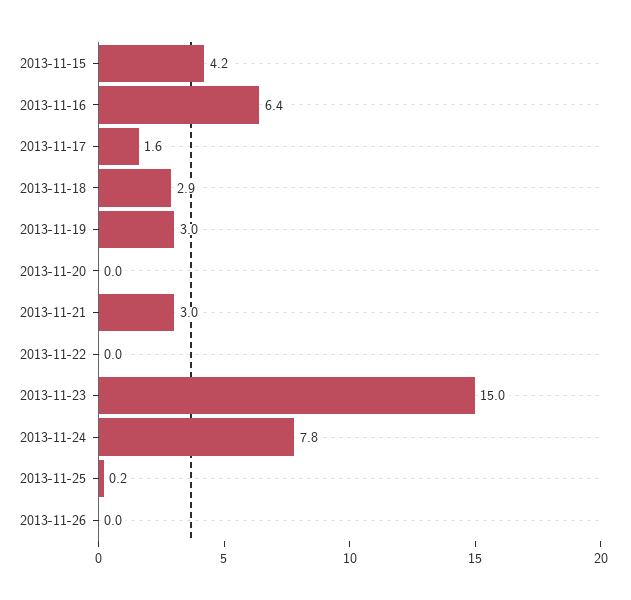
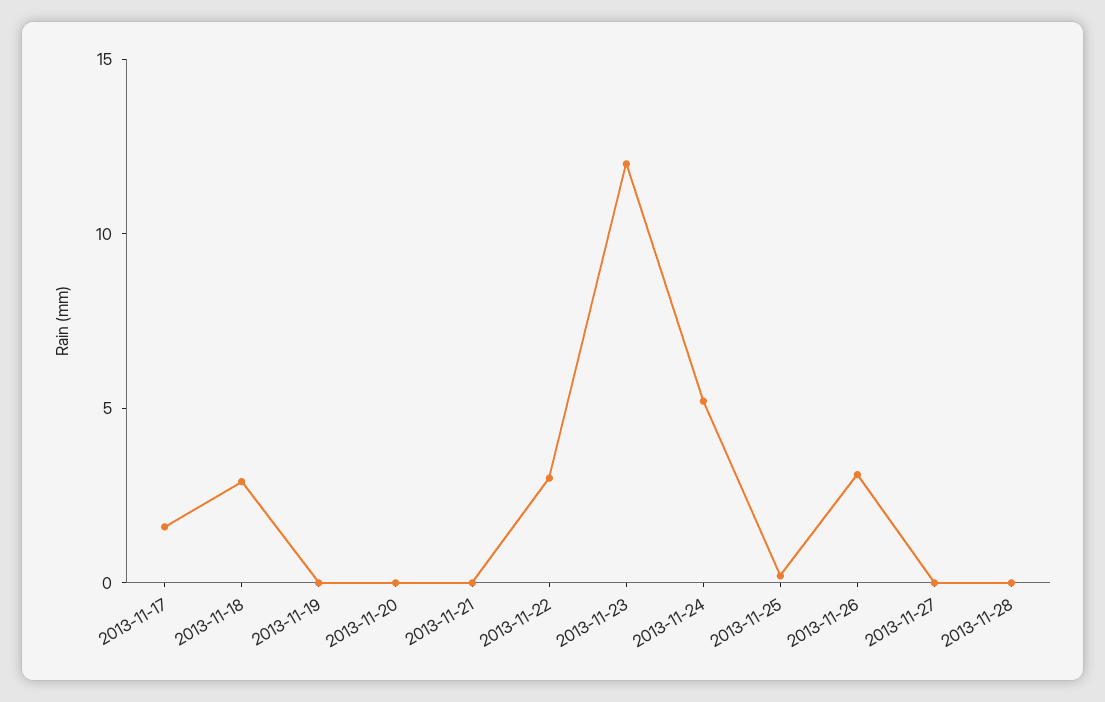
2013-11-15: 4.2 -> none
2013-11-16: 6.4 -> none
2013-11-19: 3 -> 0
2013-11-21: 3 -> 0
2013-11-22: 0 -> 3
2013-11-23: 15 -> 12
2013-11-24: 7.8 -> 5
2013-11-26: 0 -> 3
2013-11-27: none -> 0
2013-11-28: none -> 0

